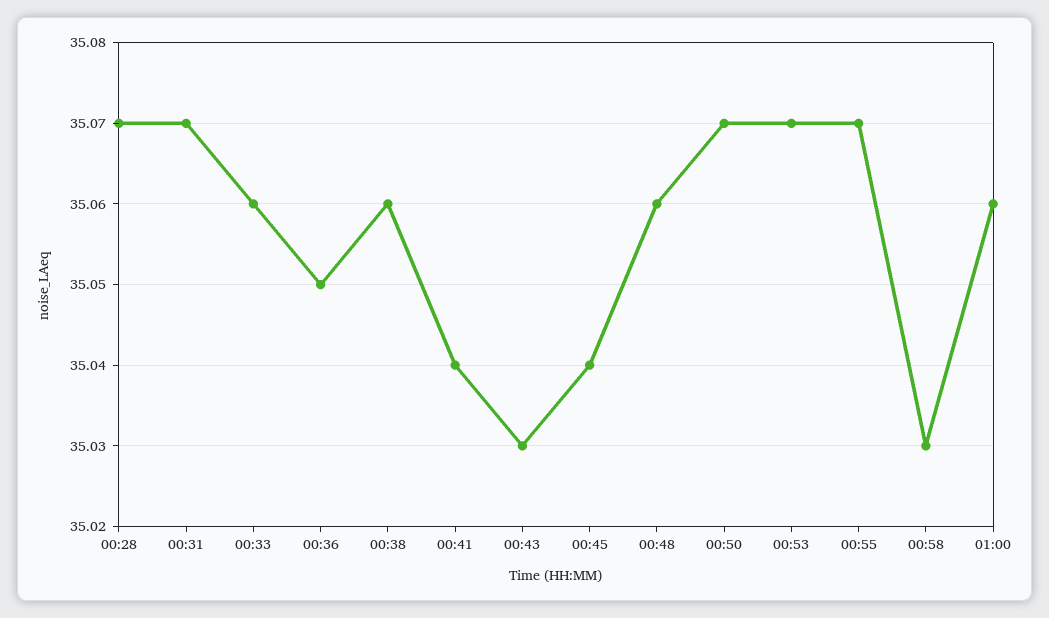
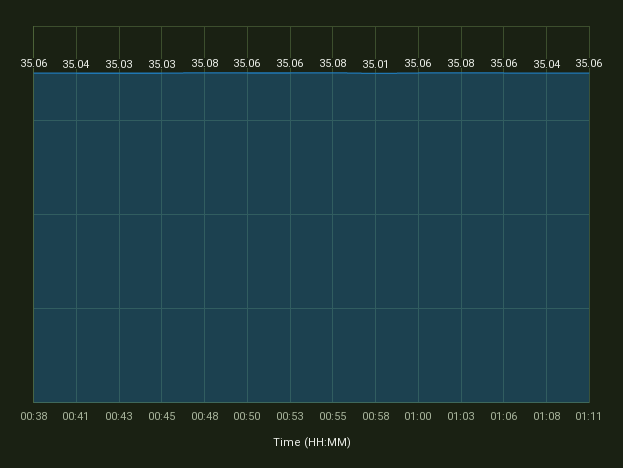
00:28: 35.07 -> none
00:31: 35.07 -> none
00:33: 35.06 -> none
00:36: 35.05 -> none
00:45: 35.04 -> 35.03
00:48: 35.06 -> 35.08
00:50: 35.07 -> 35.06
00:53: 35.07 -> 35.06
00:55: 35.07 -> 35.08
00:58: 35.03 -> 35.01
01:03: none -> 35.08
01:06: none -> 35.06
01:08: none -> 35.04
01:11: none -> 35.06

